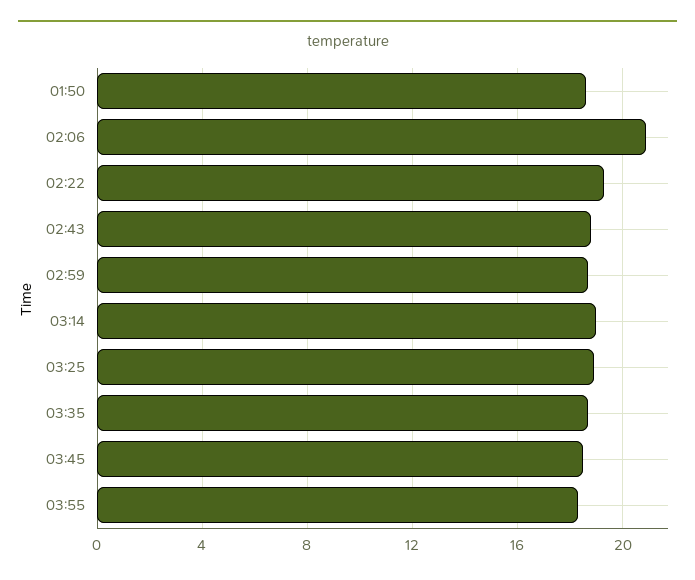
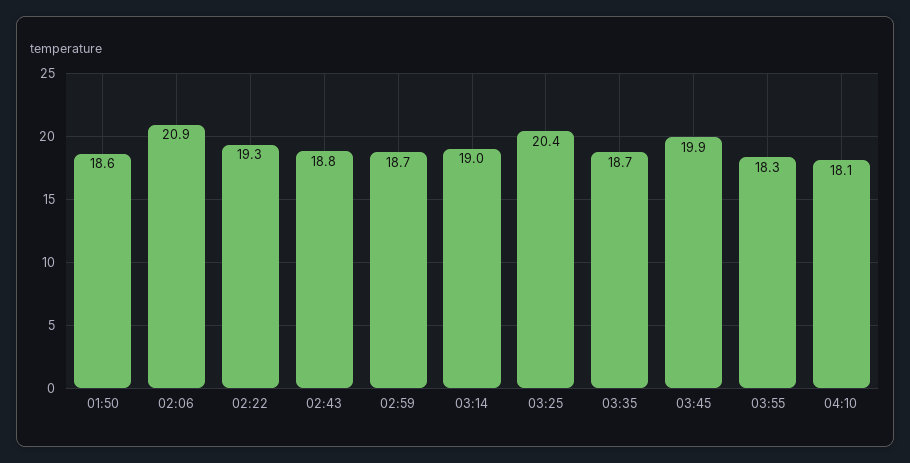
03:25: 19 -> 20.4
03:45: 18.5 -> 19.9
04:10: none -> 18.1

